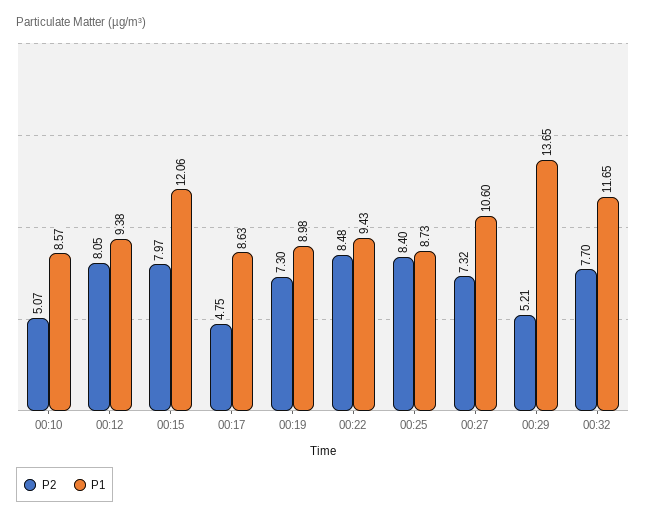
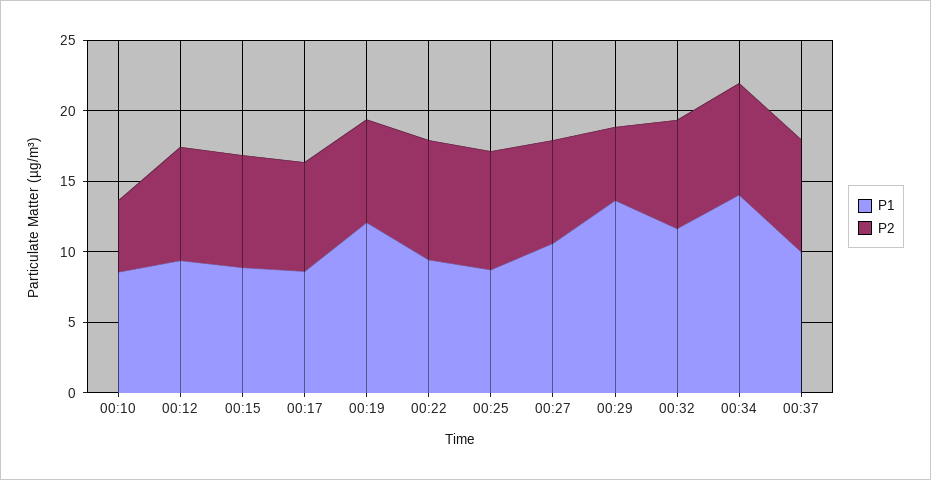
P1, 00:15: 12.06 -> 9
P2, 00:17: 4.75 -> 8
P1, 00:19: 8.98 -> 12
P1, 00:34: none -> 14
P2, 00:34: none -> 8
P1, 00:37: none -> 10
P2, 00:37: none -> 8

